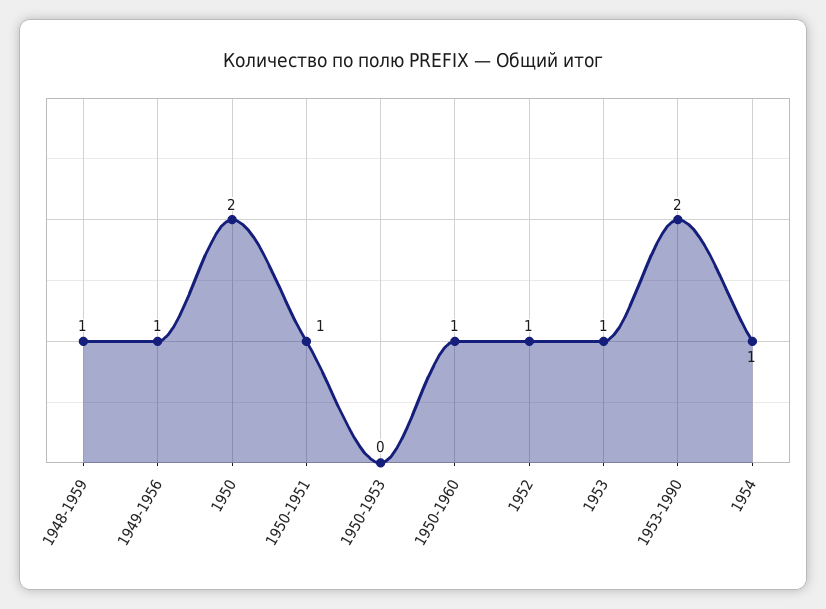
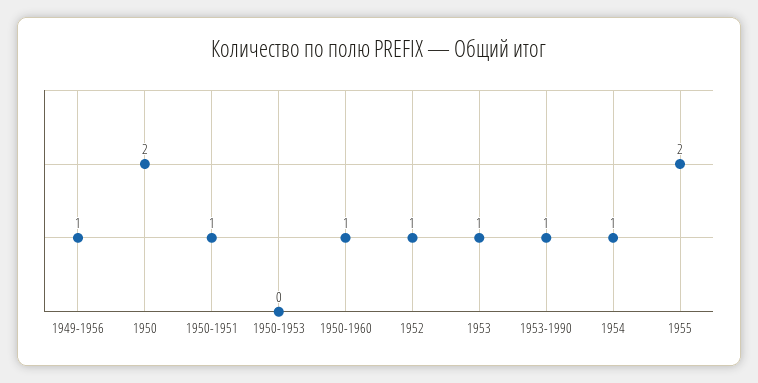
1948-1959: 1 -> none
1953-1990: 2 -> 1
1955: none -> 2

